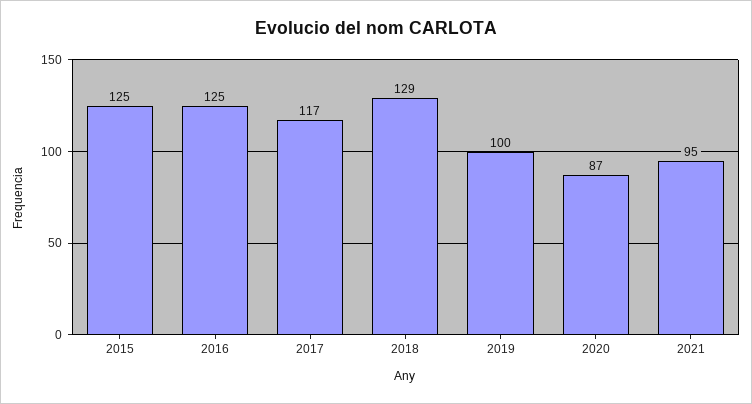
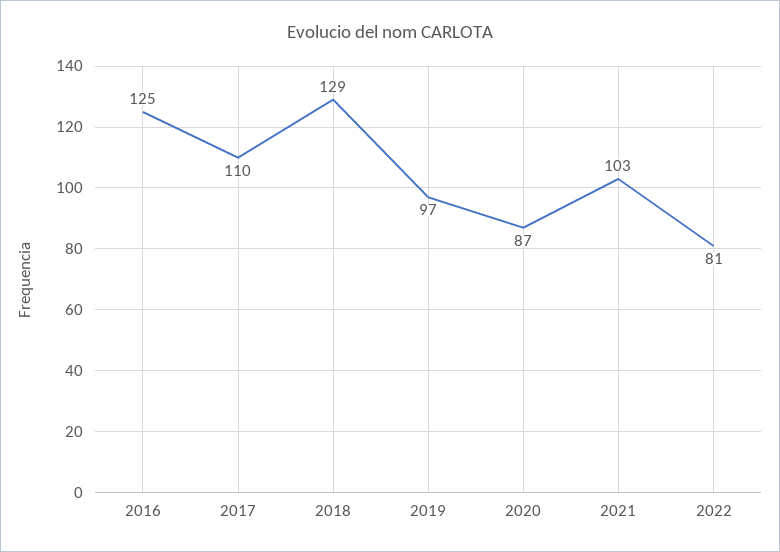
2015: 125 -> none
2017: 117 -> 110
2019: 100 -> 97
2021: 95 -> 103
2022: none -> 81

